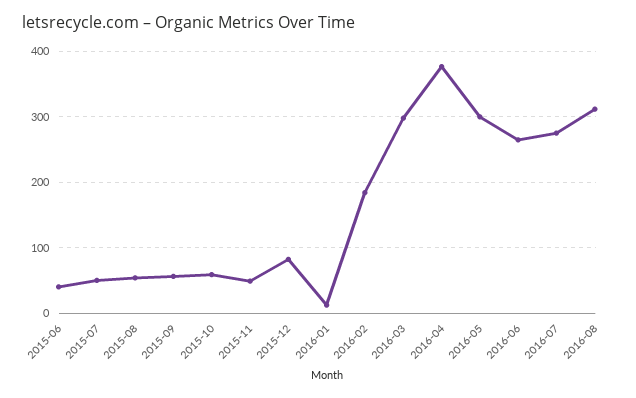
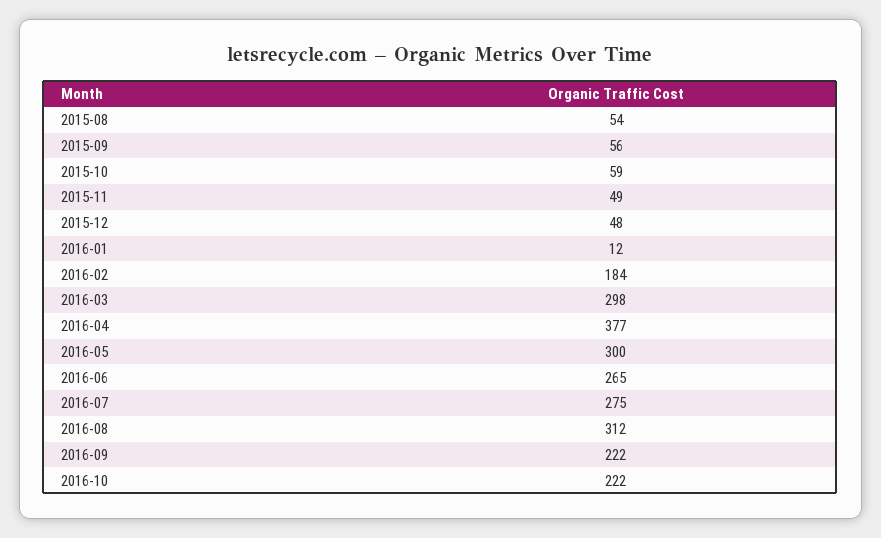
2015-06: 40 -> none
2015-07: 50 -> none
2015-12: 80 -> 48
2016-09: none -> 222
2016-10: none -> 222

